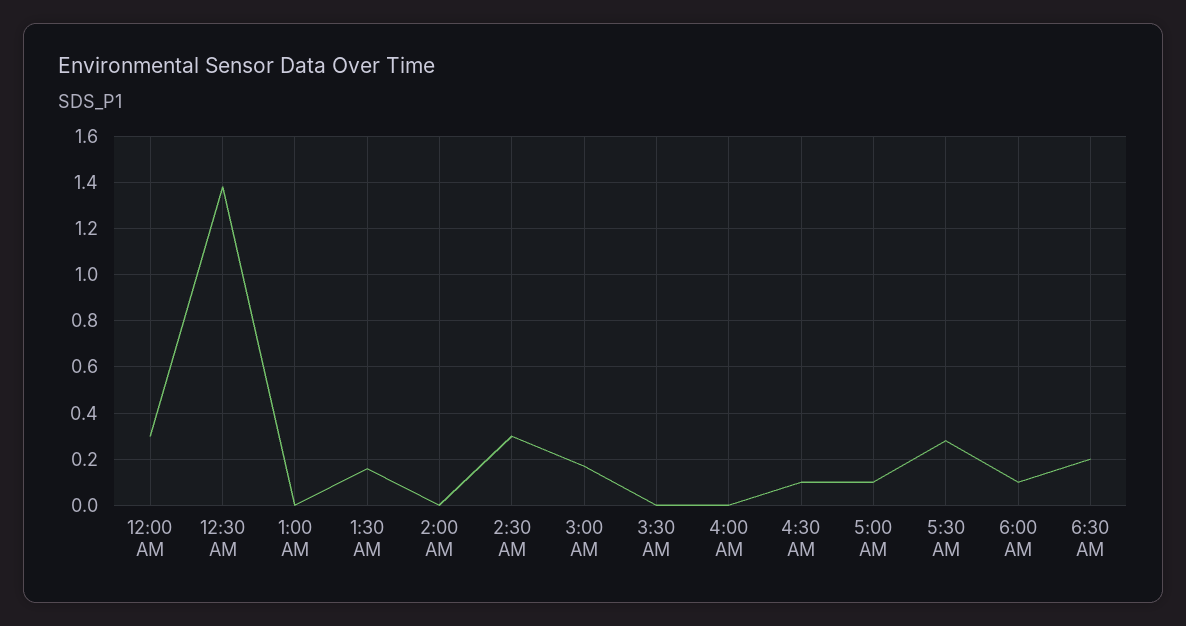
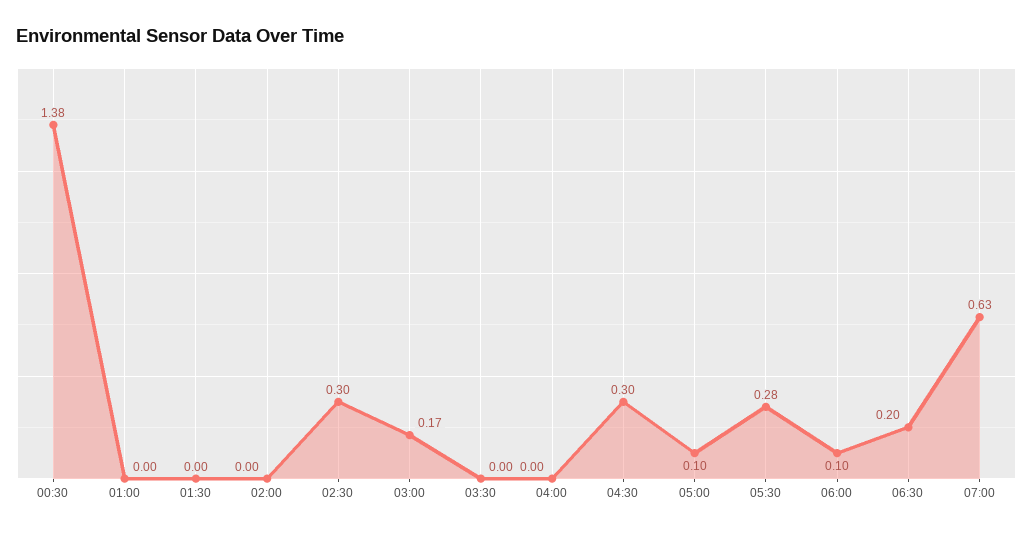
12:00 AM: 0.3 -> none
1:30 AM: 0.15 -> 0
4:30 AM: 0.1 -> 0.3
07:00: none -> 0.63

